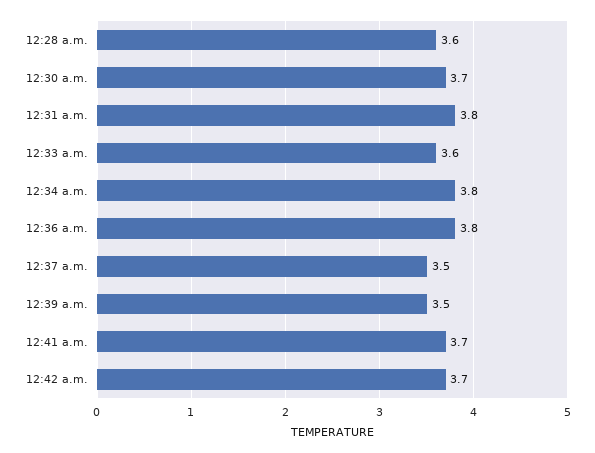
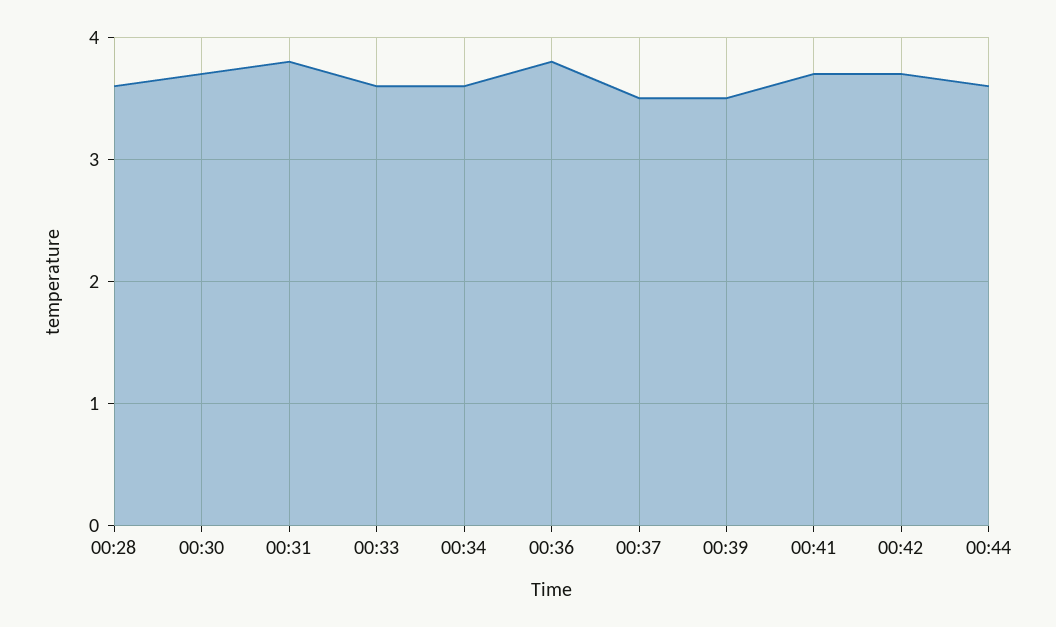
12:34 a.m.: 3.8 -> 3.6
00:44: none -> 3.6

